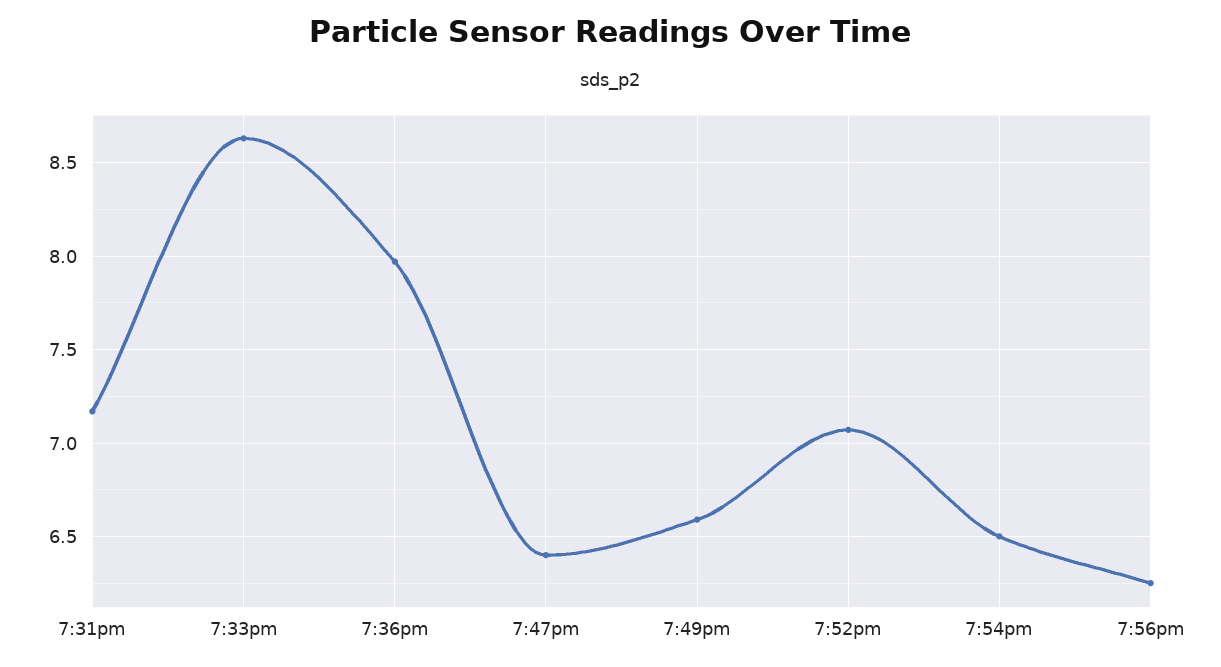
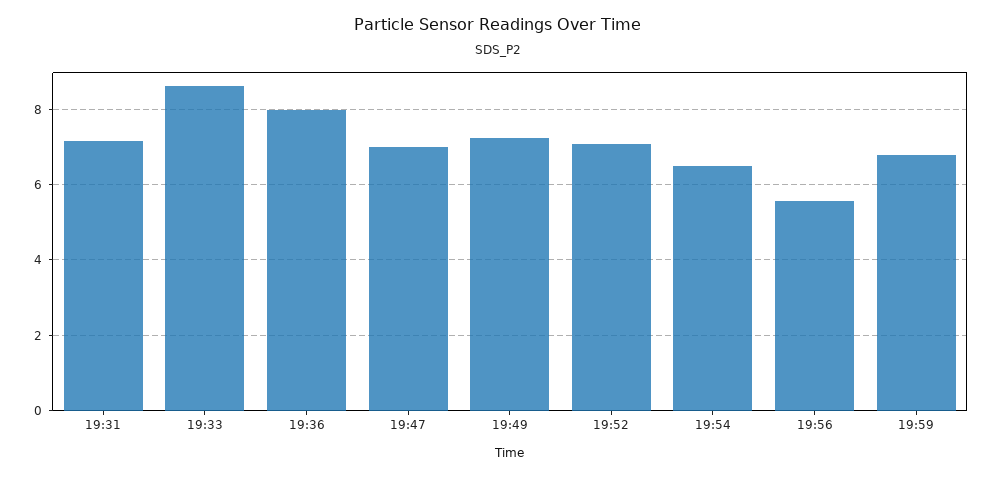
7:47pm: 6.4 -> 7
7:49pm: 6.6 -> 7.2
7:56pm: 6.25 -> 5.6
19:59: none -> 6.8

